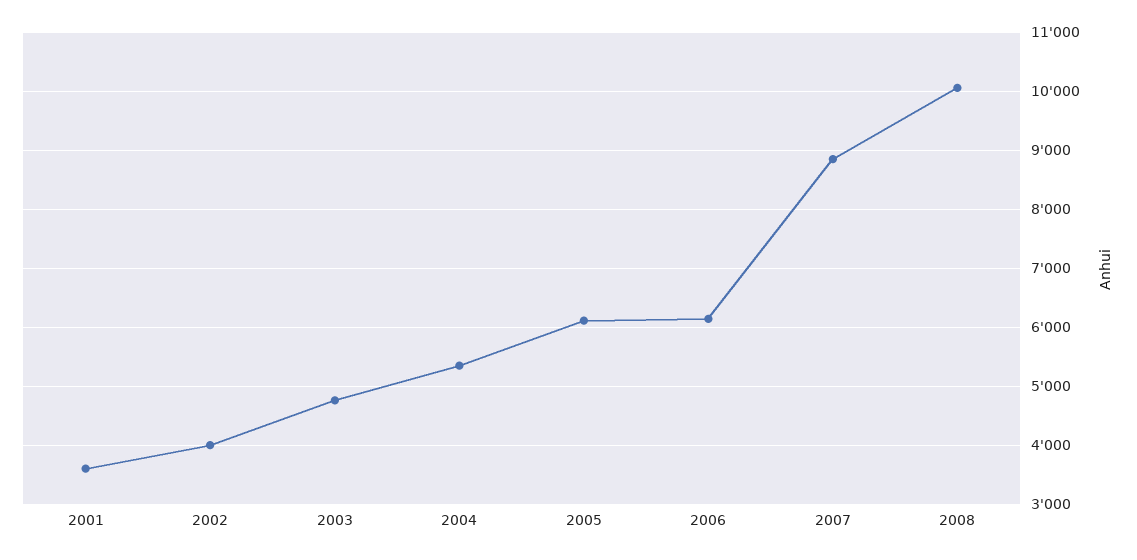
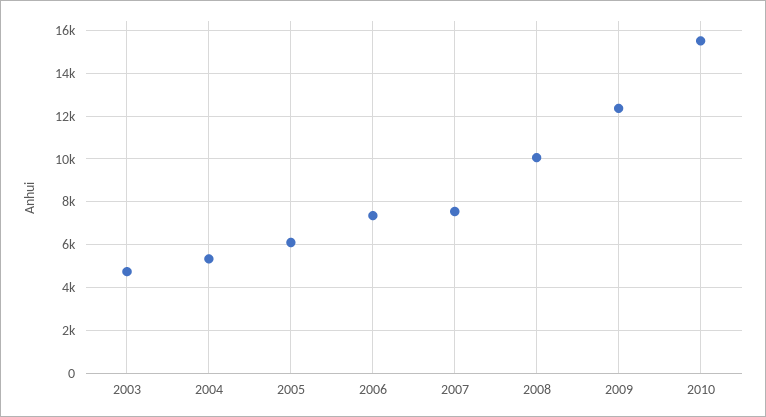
2001: 3600 -> none
2002: 4000 -> none
2006: 6200 -> 7500
2007: 8800 -> 7500
2009: none -> 12500
2010: none -> 15500

